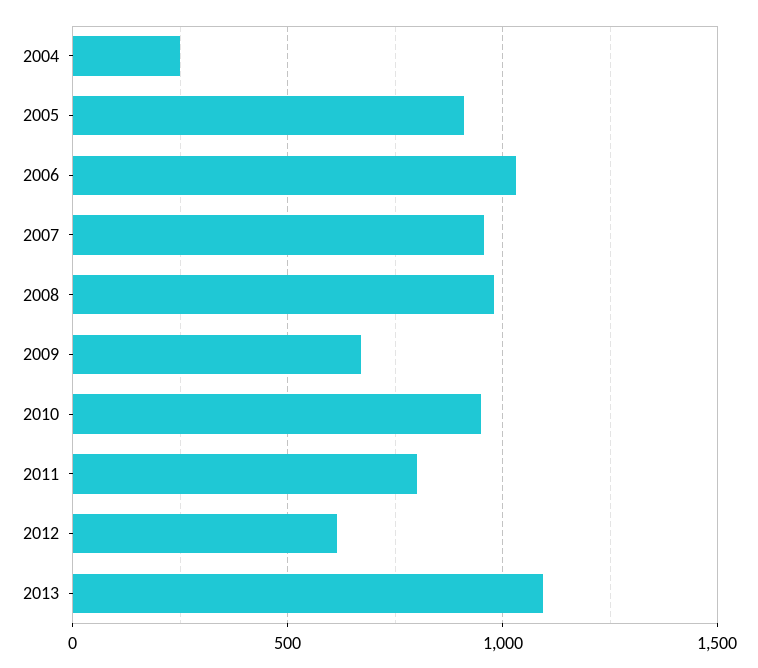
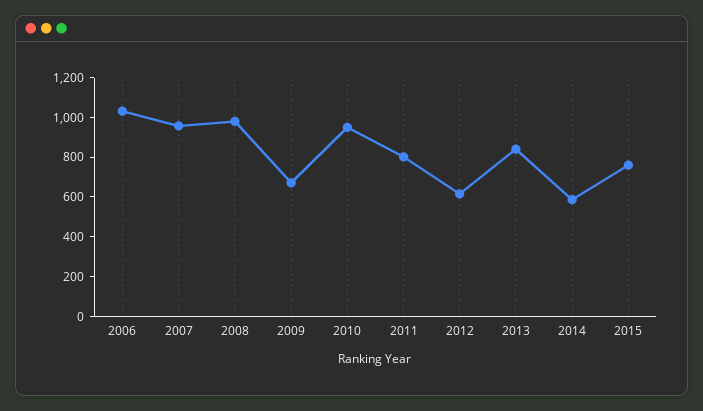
2004: 250 -> none
2005: 900 -> none
2013: 1100 -> 850
2014: none -> 600
2015: none -> 750

